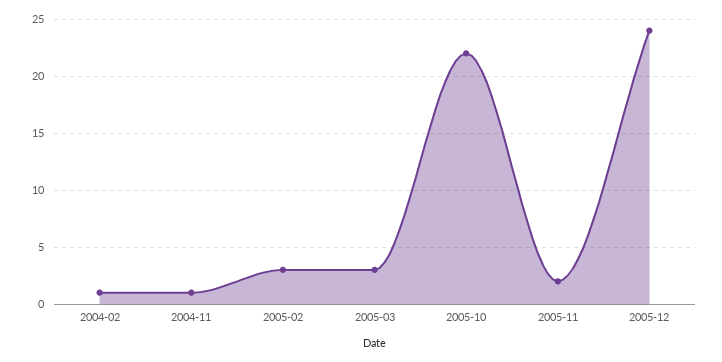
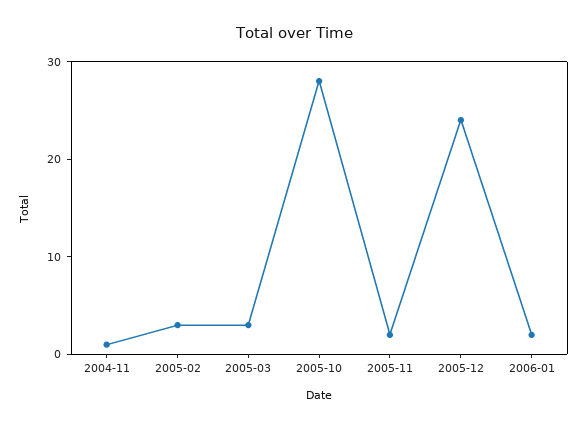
2004-02: 1 -> none
2005-10: 22 -> 28
2006-01: none -> 2

